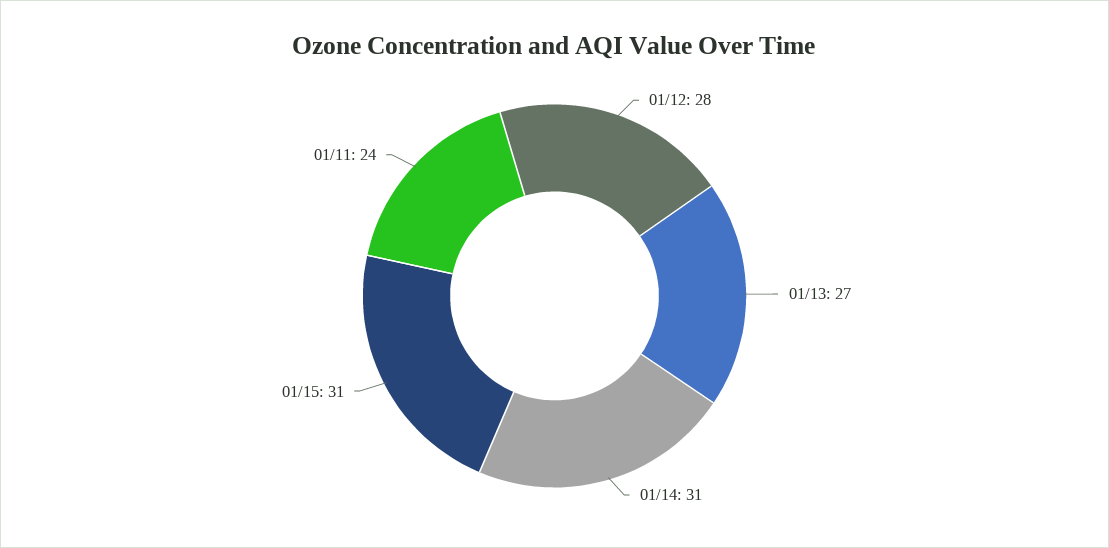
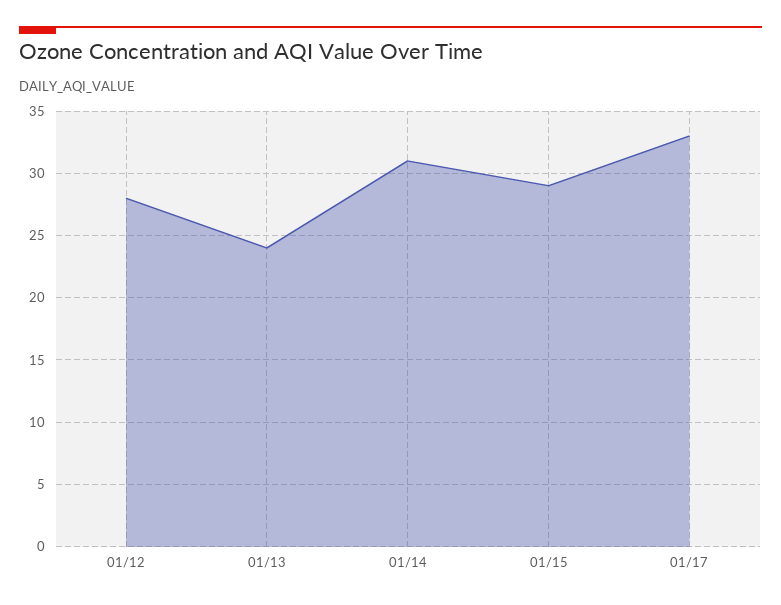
01/13: 27 -> 24
01/15: 31 -> 29
01/11: 24 -> none
01/17: none -> 33

